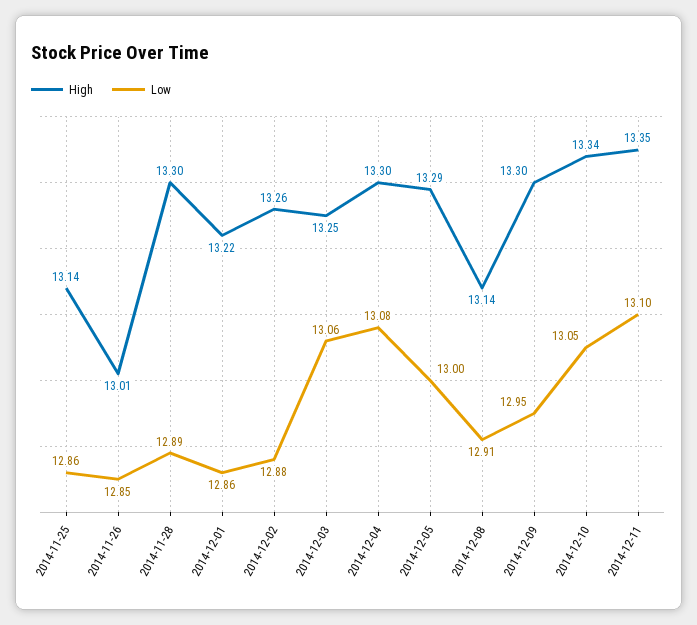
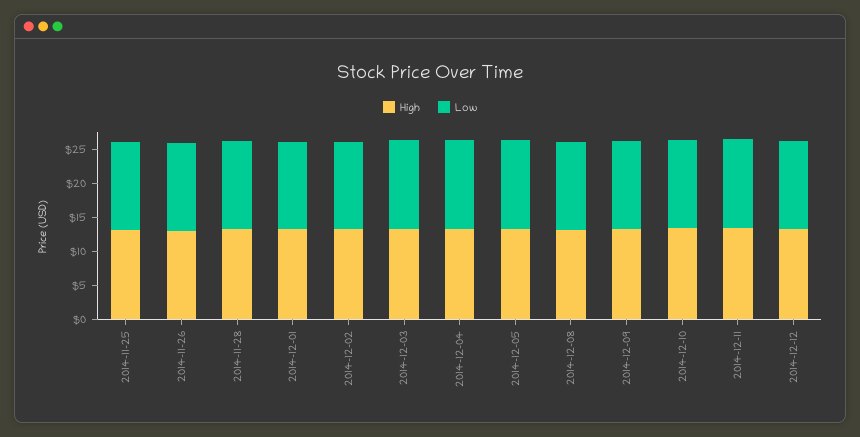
High, 2014-12-12: none -> 12.5
Low, 2014-12-12: none -> 12.5

